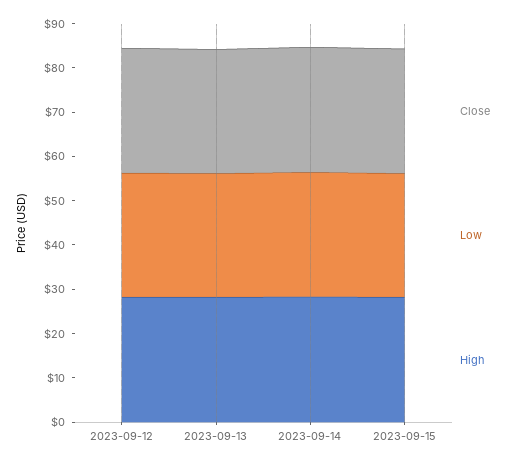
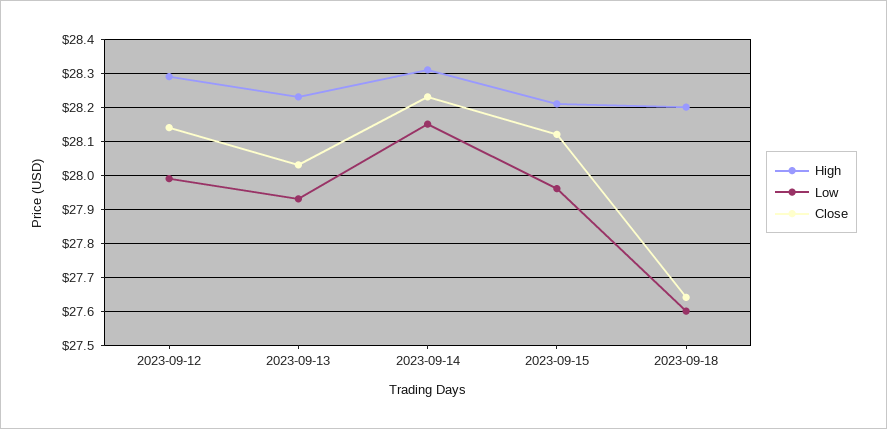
High, 2023-09-18: none -> 28.2
Low, 2023-09-18: none -> 27.6
Close, 2023-09-18: none -> 27.65

